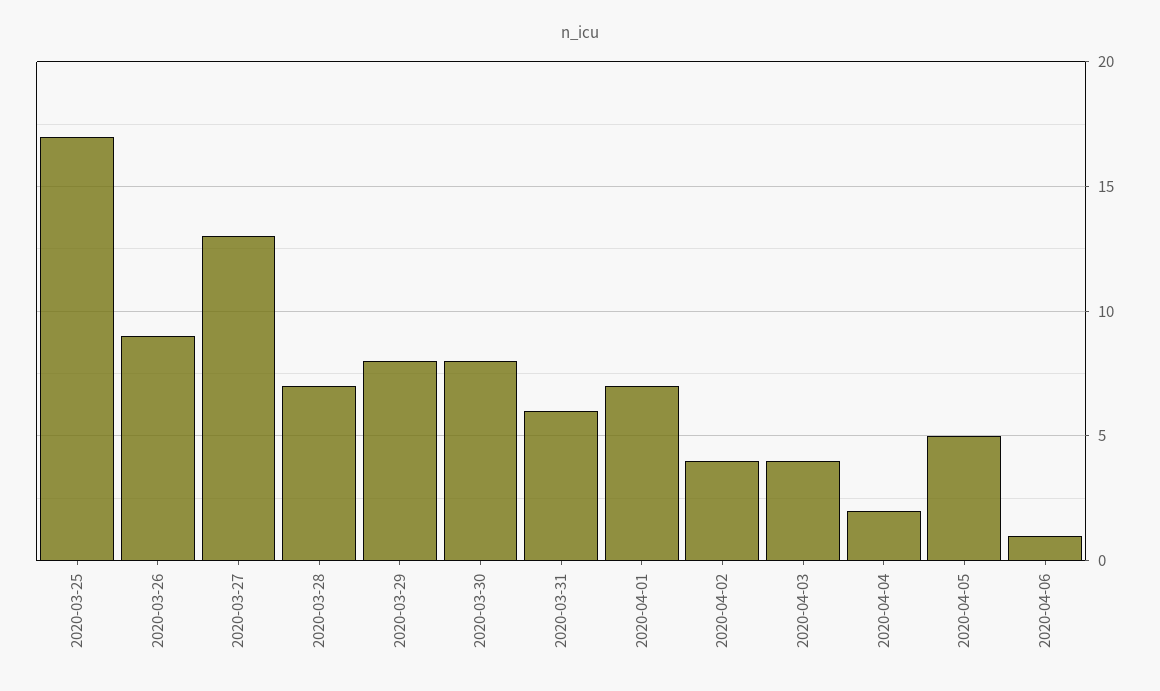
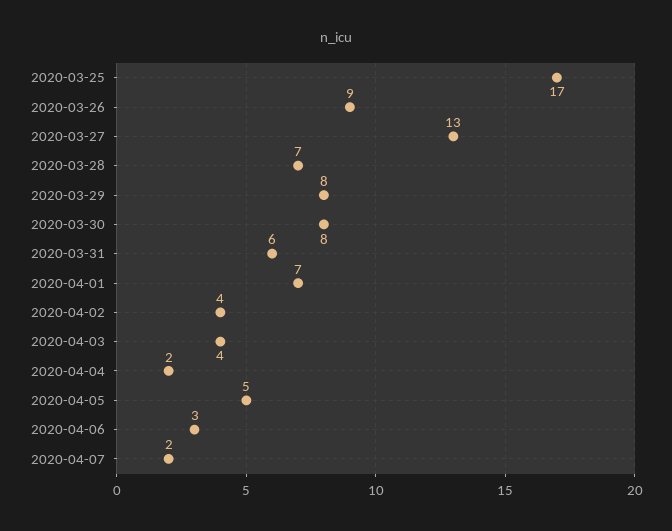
2020-04-06: 1 -> 3
2020-04-07: none -> 2

